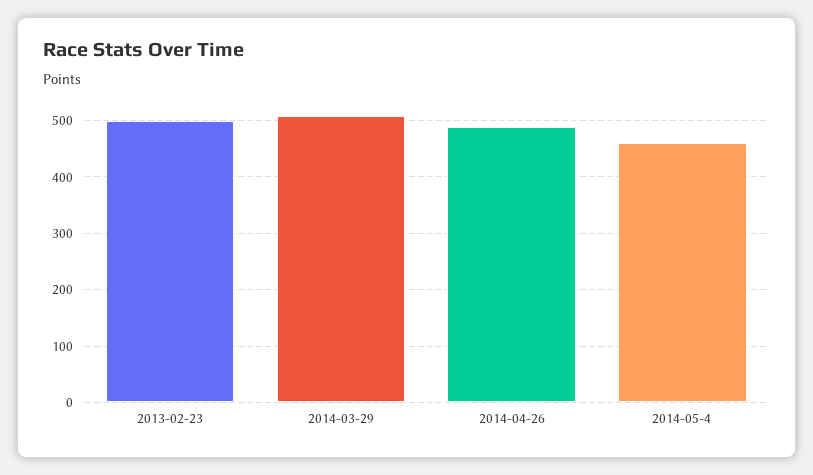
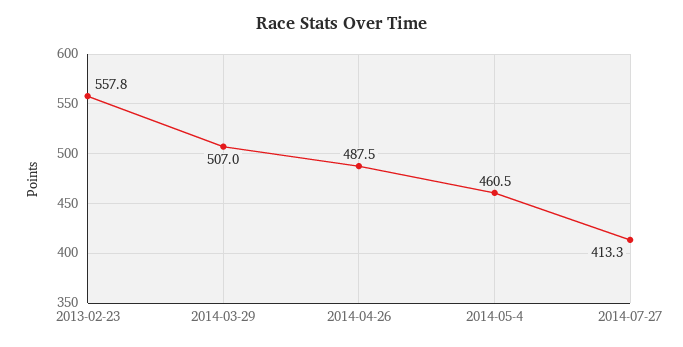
2013-02-23: 500 -> 557.8
2014-07-27: none -> 413.3

